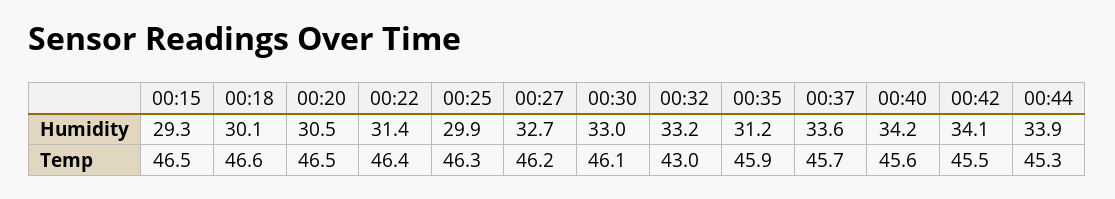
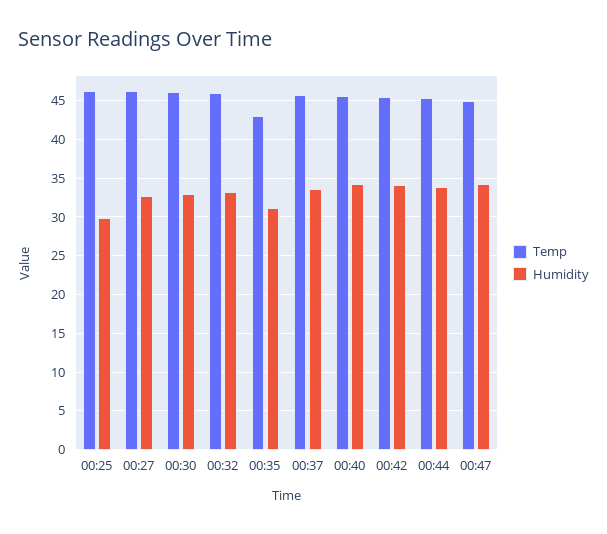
Humidity, 00:15: 29.3 -> none
Humidity, 00:18: 30.1 -> none
Humidity, 00:20: 30.5 -> none
Humidity, 00:22: 31.4 -> none
Temp, 00:15: 46.5 -> none
Temp, 00:18: 46.6 -> none
Temp, 00:20: 46.5 -> none
Temp, 00:22: 46.4 -> none
Temp, 00:32: 43 -> 46
Temp, 00:35: 45.9 -> 43
Temp, 00:47: none -> 45
Humidity, 00:47: none -> 34

